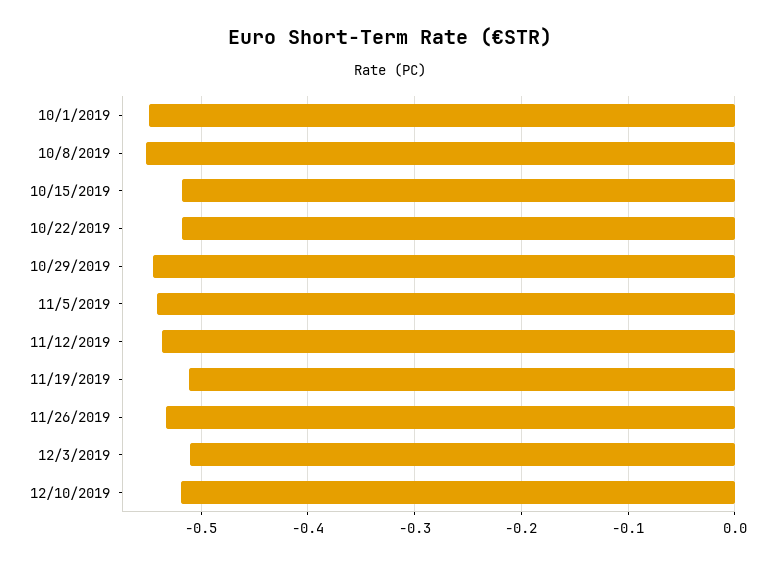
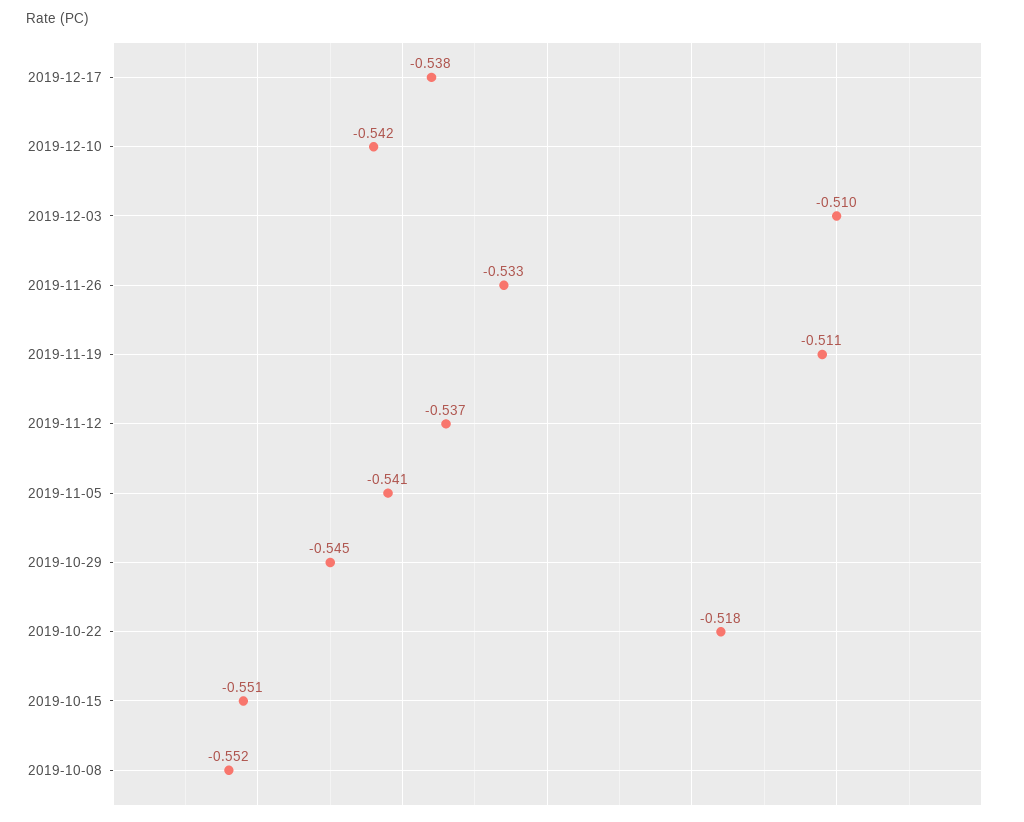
10/1/2019: -0.55 -> none
10/15/2019: -0.52 -> -0.551
12/10/2019: -0.52 -> -0.542
2019-12-17: none -> -0.538

